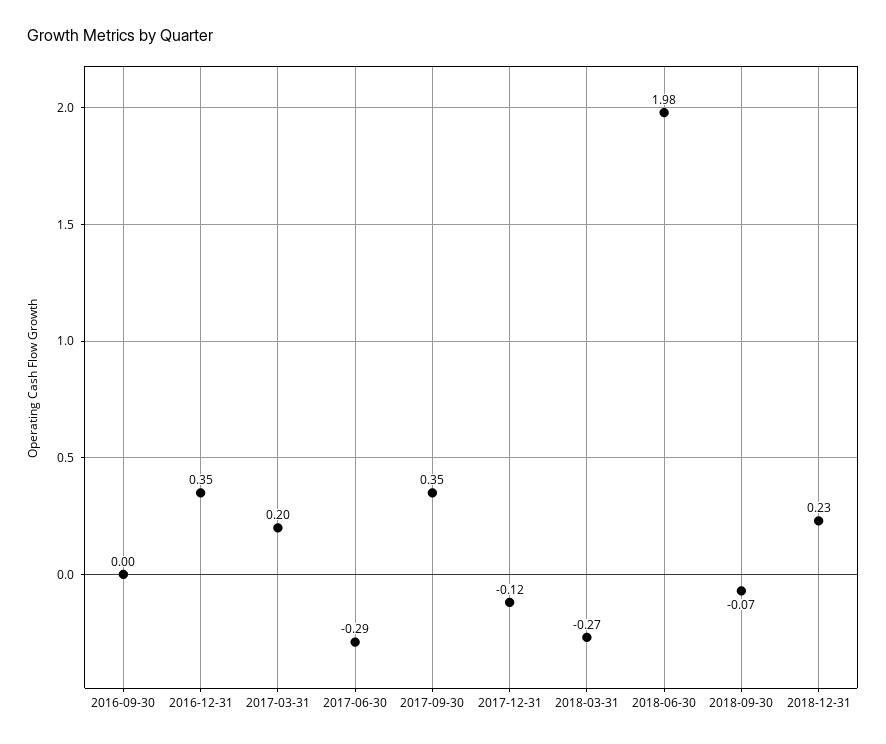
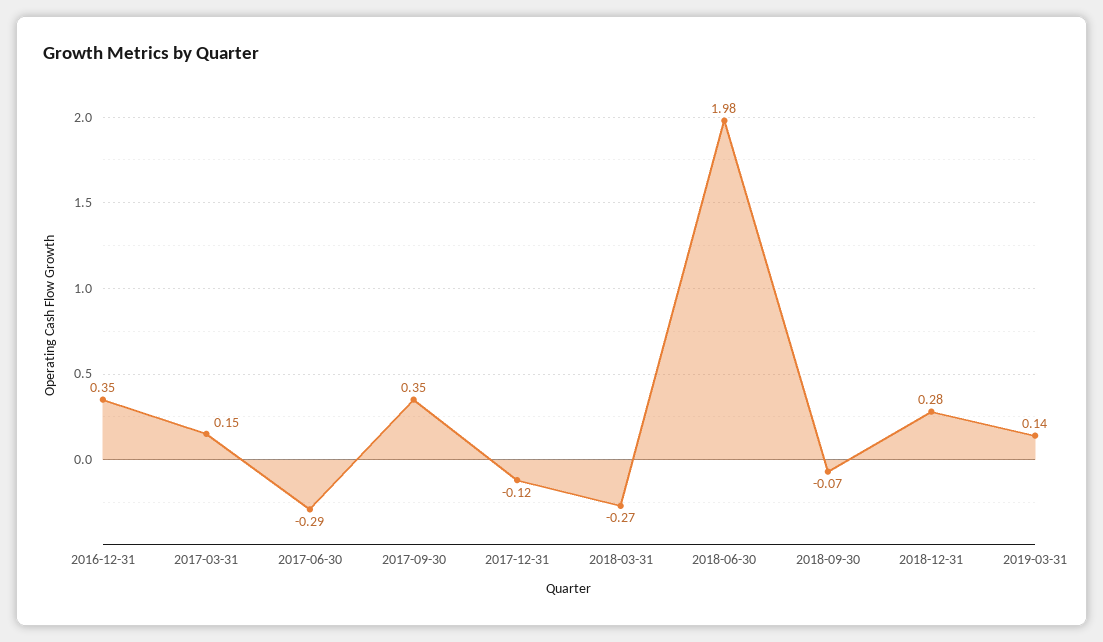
2016-09-30: 0 -> none
2017-03-31: 0.2 -> 0.15
2018-12-31: 0.23 -> 0.28
2019-03-31: none -> 0.14

